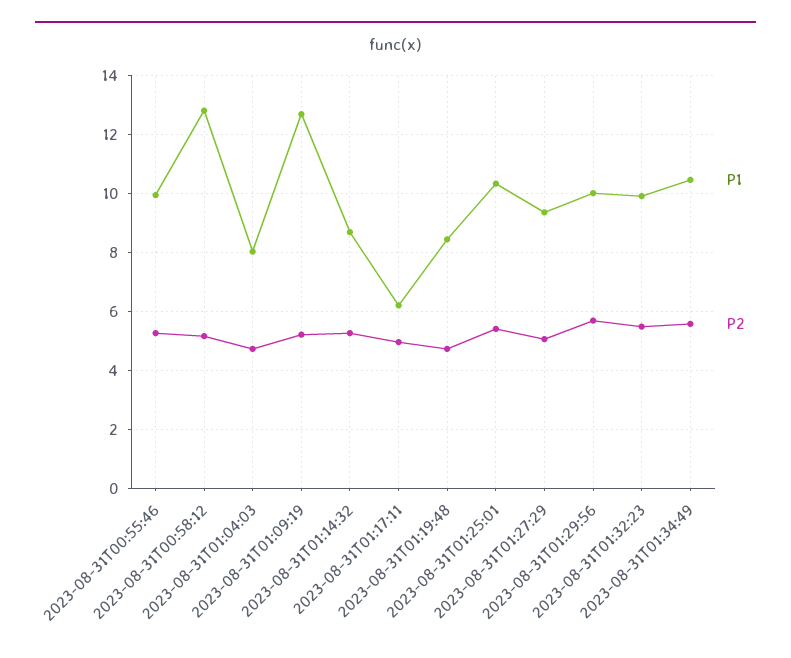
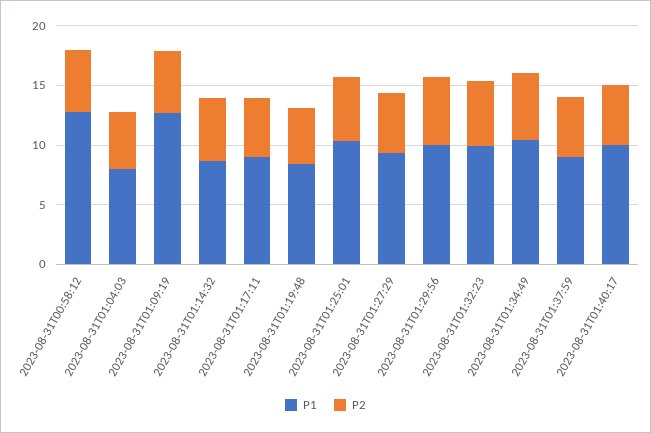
P1, 2023-08-31T00:55:46: 10 -> none
P2, 2023-08-31T00:55:46: 5.25 -> none
P1, 2023-08-31T01:17:11: 6.25 -> 9
P1, 2023-08-31T01:37:59: none -> 9
P2, 2023-08-31T01:37:59: none -> 5
P1, 2023-08-31T01:40:17: none -> 10
P2, 2023-08-31T01:40:17: none -> 5

